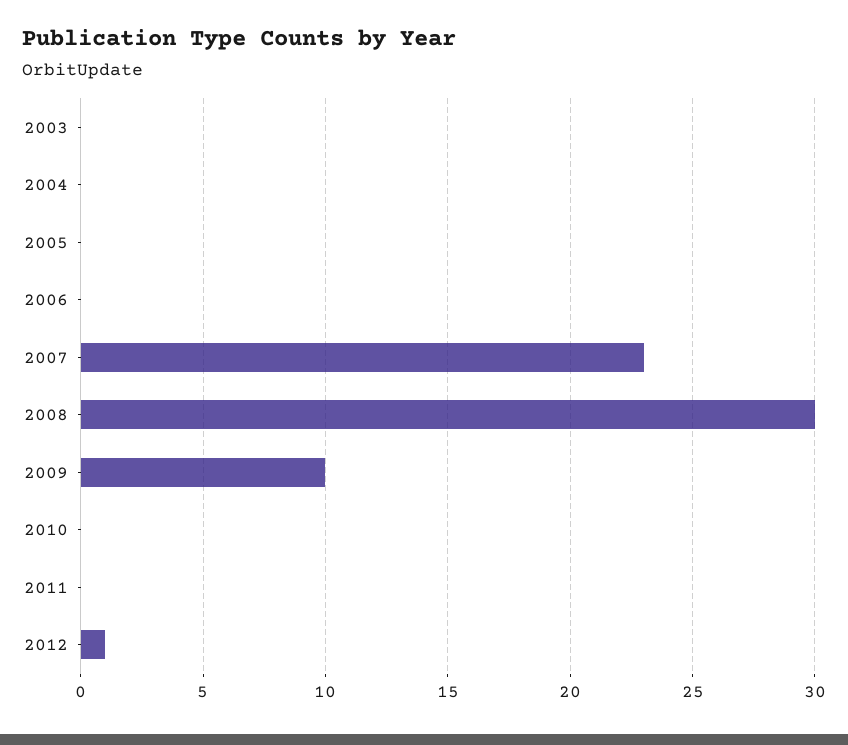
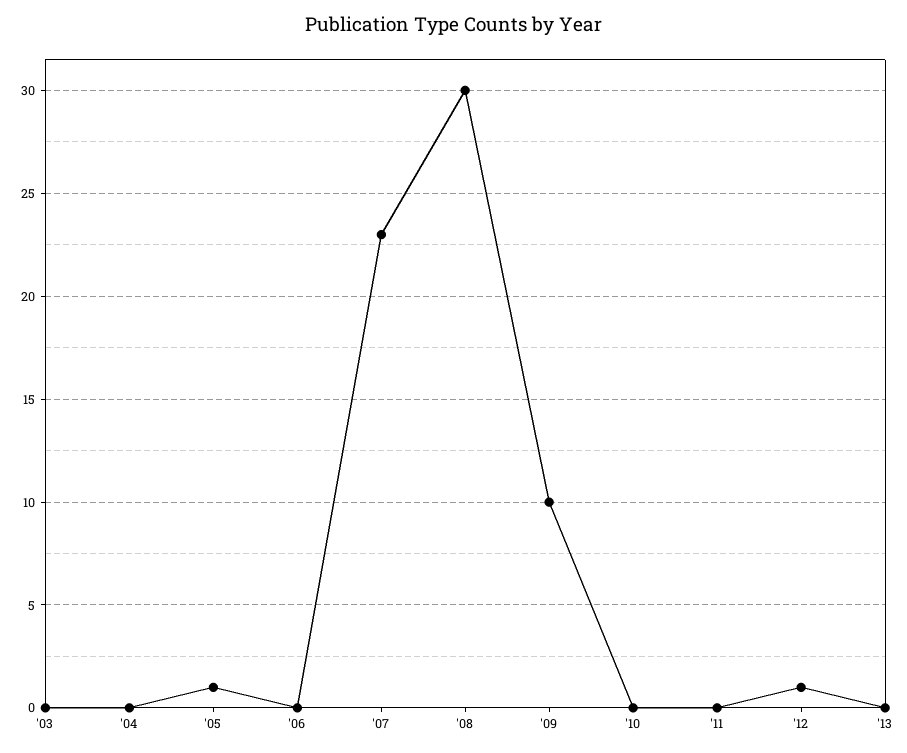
2005: 0 -> 1
'13: none -> 0

